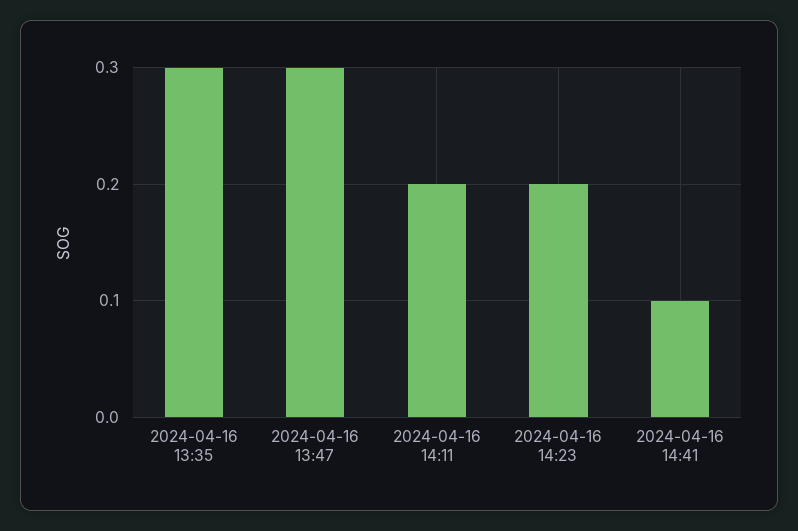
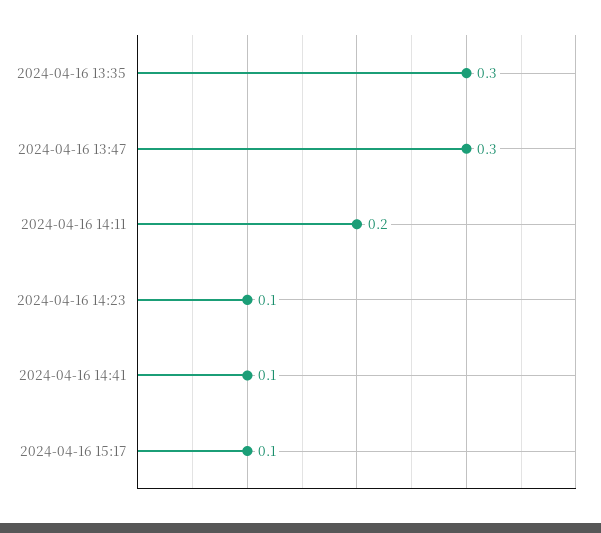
2024-04-16 14:23: 0.2 -> 0.1
2024-04-16 15:17: none -> 0.1

